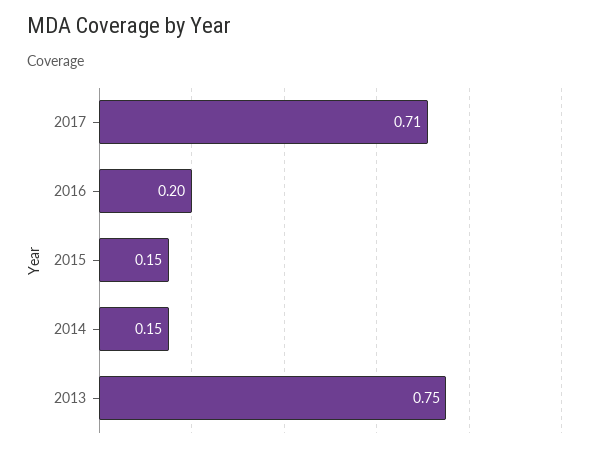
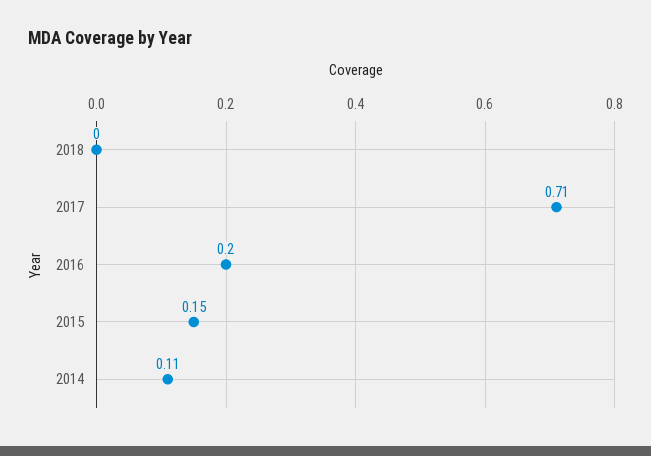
2014: 0.15 -> 0.11
2013: 0.75 -> none
2018: none -> 0

